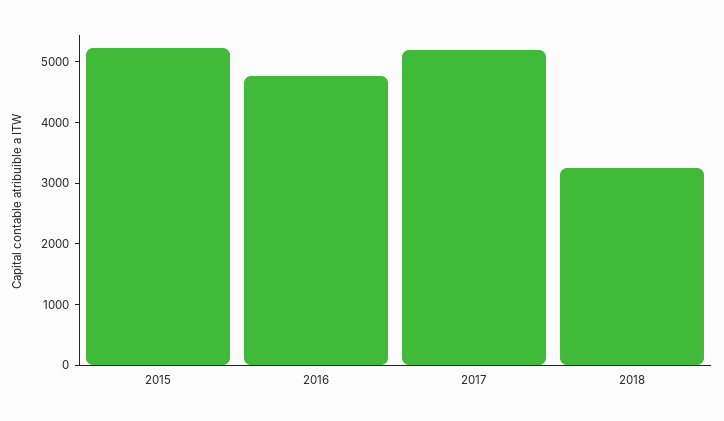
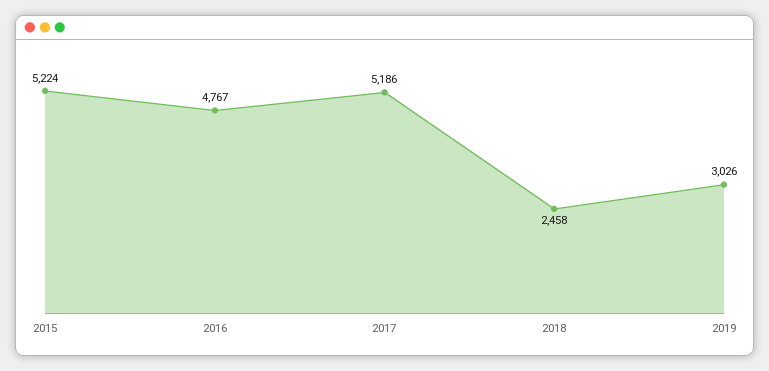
2018: 3200 -> 2458
2019: none -> 3026

